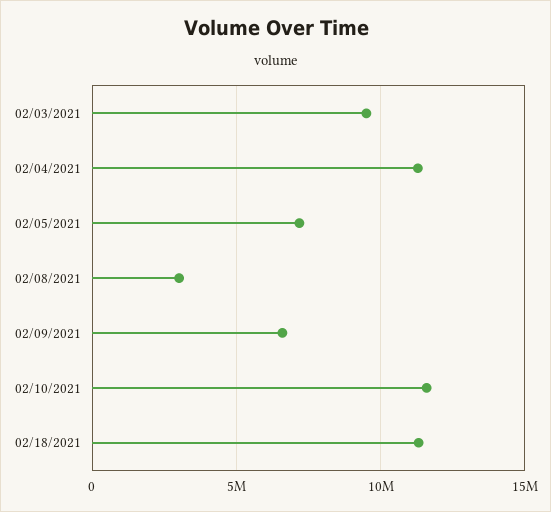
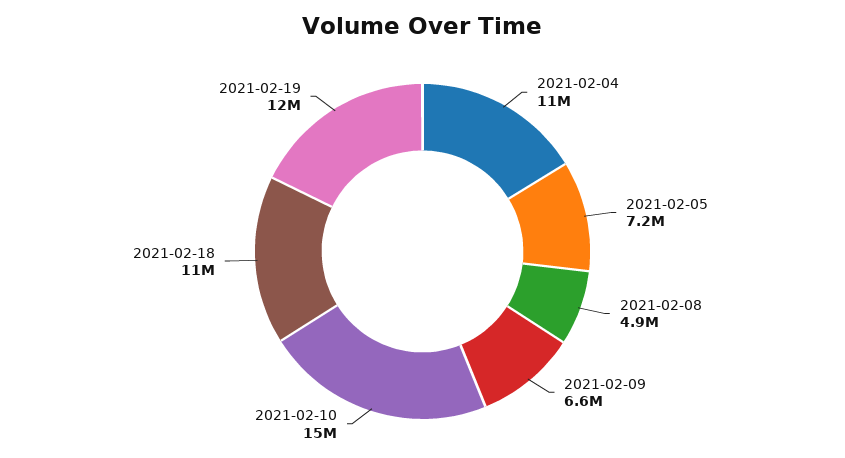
02/03/2021: 9500000 -> none
02/08/2021: 3000000 -> 4900000
02/10/2021: 11500000 -> 15000000
2021-02-19: none -> 12000000

